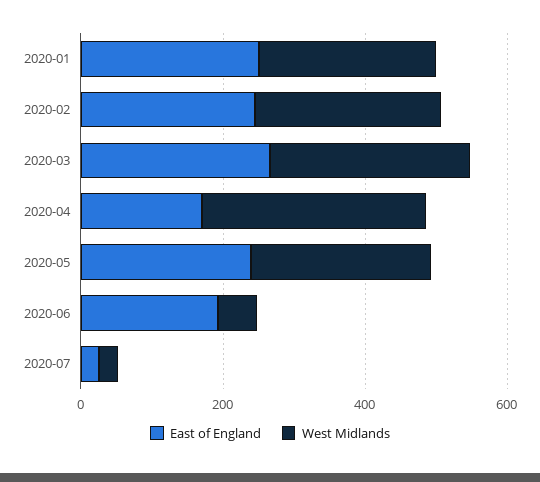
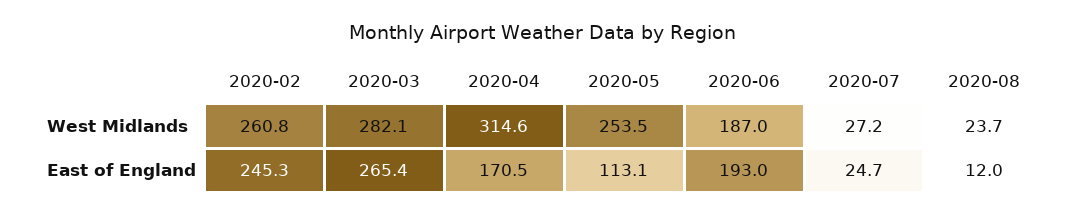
East of England, 2020-01: 250 -> none
West Midlands, 2020-01: 250 -> none
East of England, 2020-05: 250 -> 113.1
West Midlands, 2020-06: 50 -> 187
West Midlands, 2020-08: none -> 23.7
East of England, 2020-08: none -> 12

